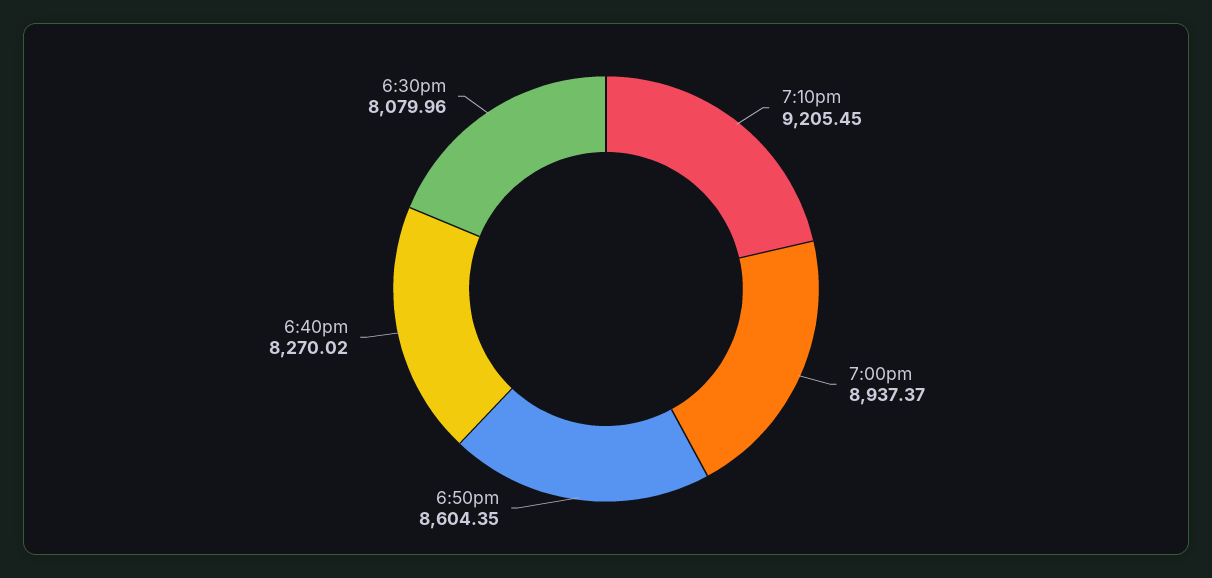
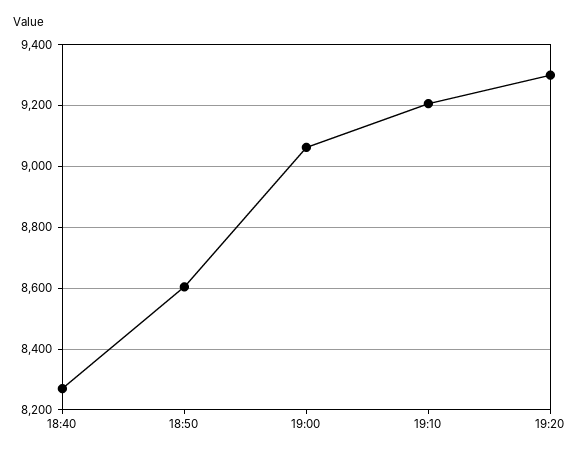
7:00pm: 8937.37 -> 9060
6:30pm: 8079.96 -> none
19:20: none -> 9300

